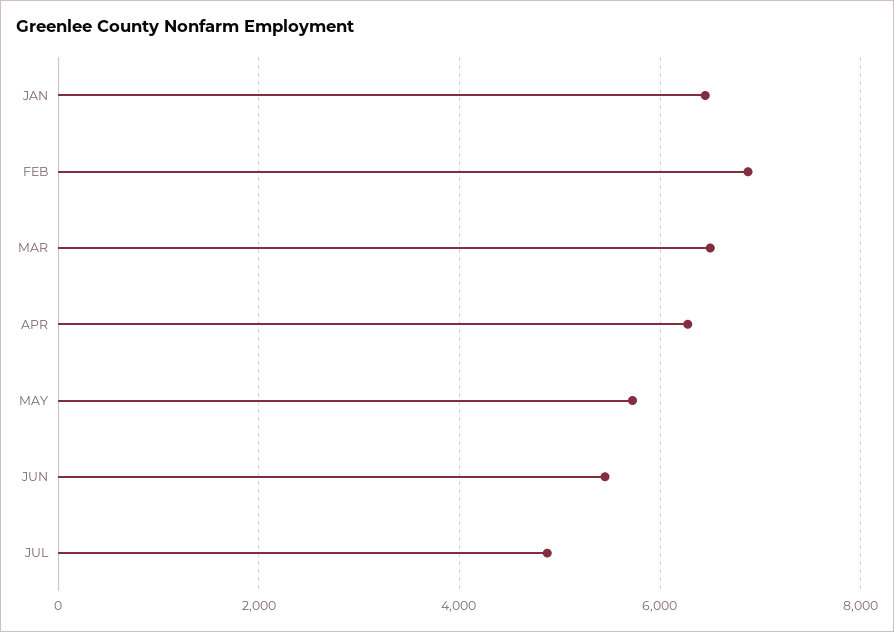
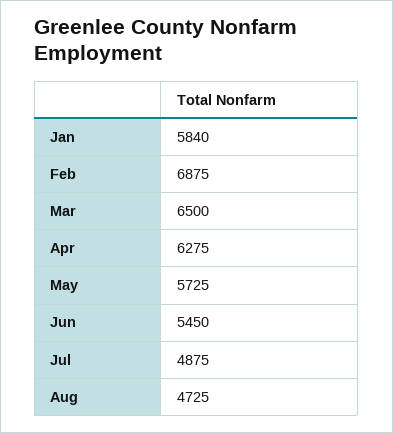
JAN: 6400 -> 5840
Aug: none -> 4725

